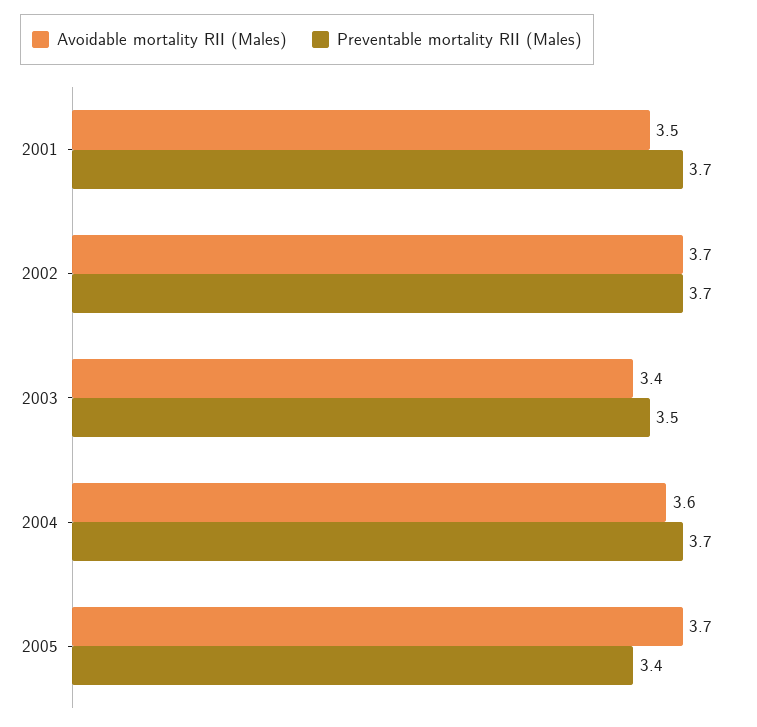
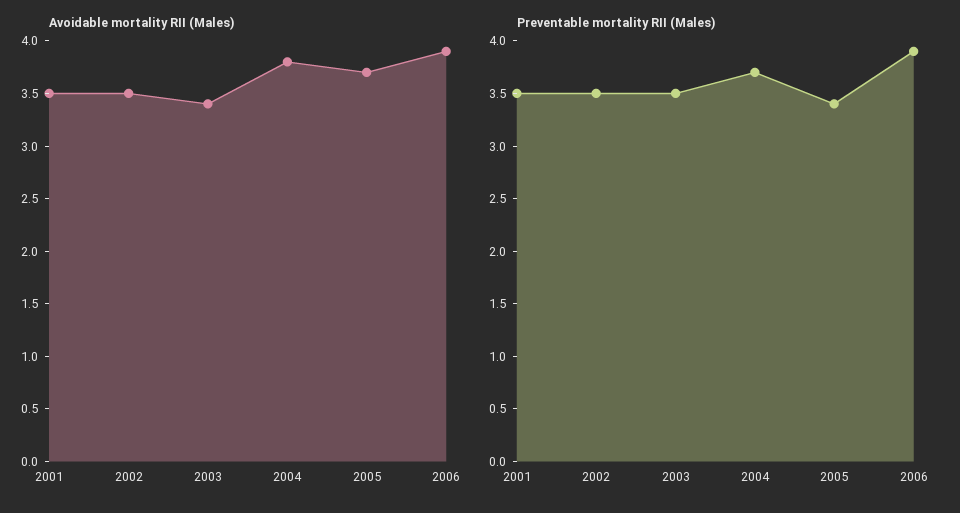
Preventable mortality RII (Males), 2001: 3.7 -> 3.5
Avoidable mortality RII (Males), 2002: 3.7 -> 3.5
Preventable mortality RII (Males), 2002: 3.7 -> 3.5
Avoidable mortality RII (Males), 2004: 3.6 -> 3.8
Avoidable mortality RII (Males), 2006: none -> 3.9
Preventable mortality RII (Males), 2006: none -> 3.9

